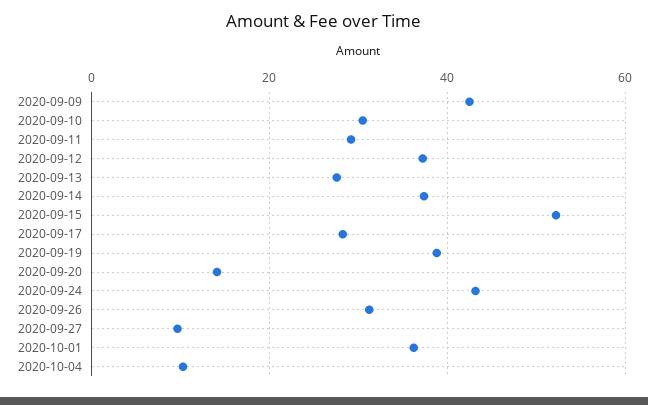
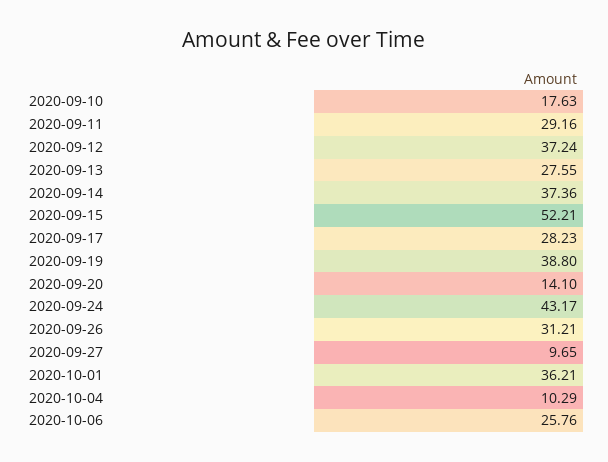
2020-09-09: 42 -> none
2020-09-10: 30 -> 17.63
2020-10-06: none -> 25.76

